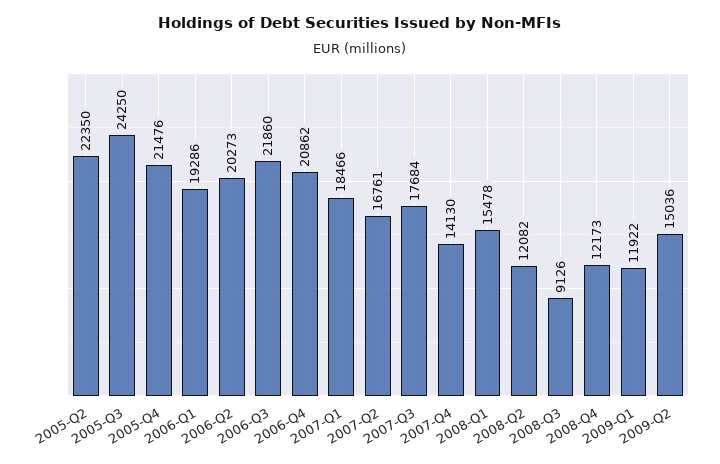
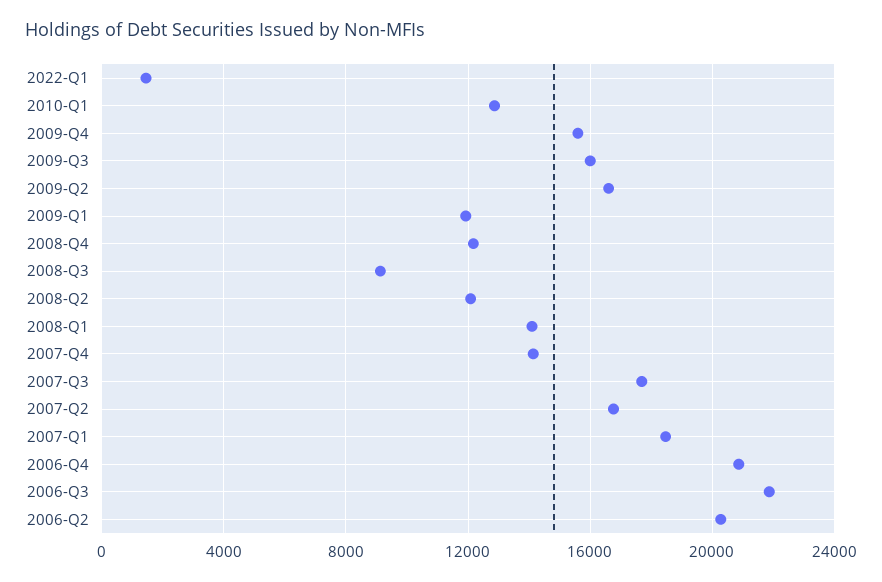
2005-Q2: 22350 -> none
2005-Q3: 24250 -> none
2005-Q4: 21476 -> none
2006-Q1: 19286 -> none
2008-Q1: 15478 -> 14000
2009-Q2: 15036 -> 16500
2022-Q1: none -> 1500
2010-Q1: none -> 13000
2009-Q4: none -> 15500
2009-Q3: none -> 16000

